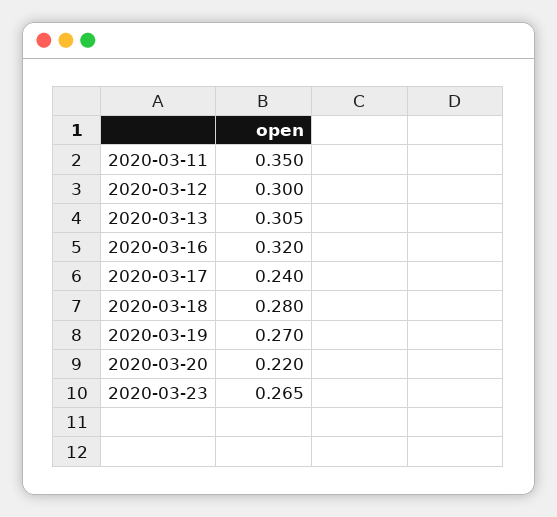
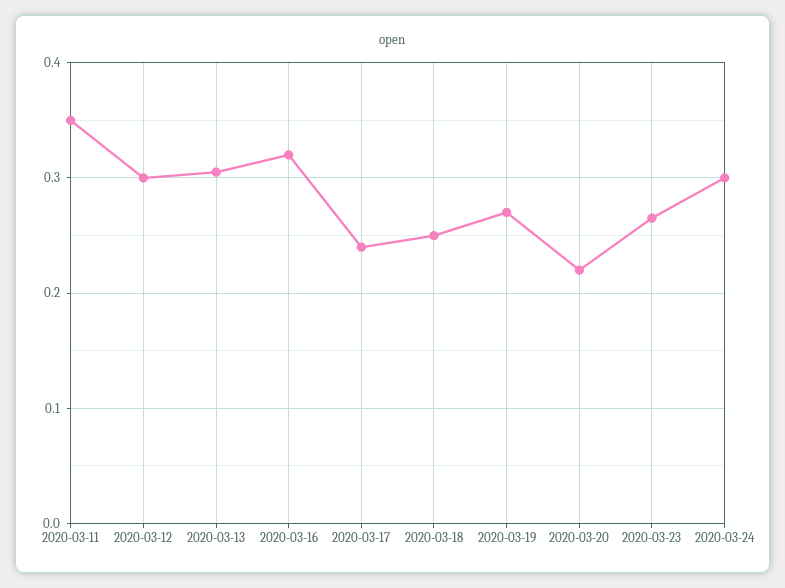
2020-03-18: 0.28 -> 0.25
2020-03-24: none -> 0.3

